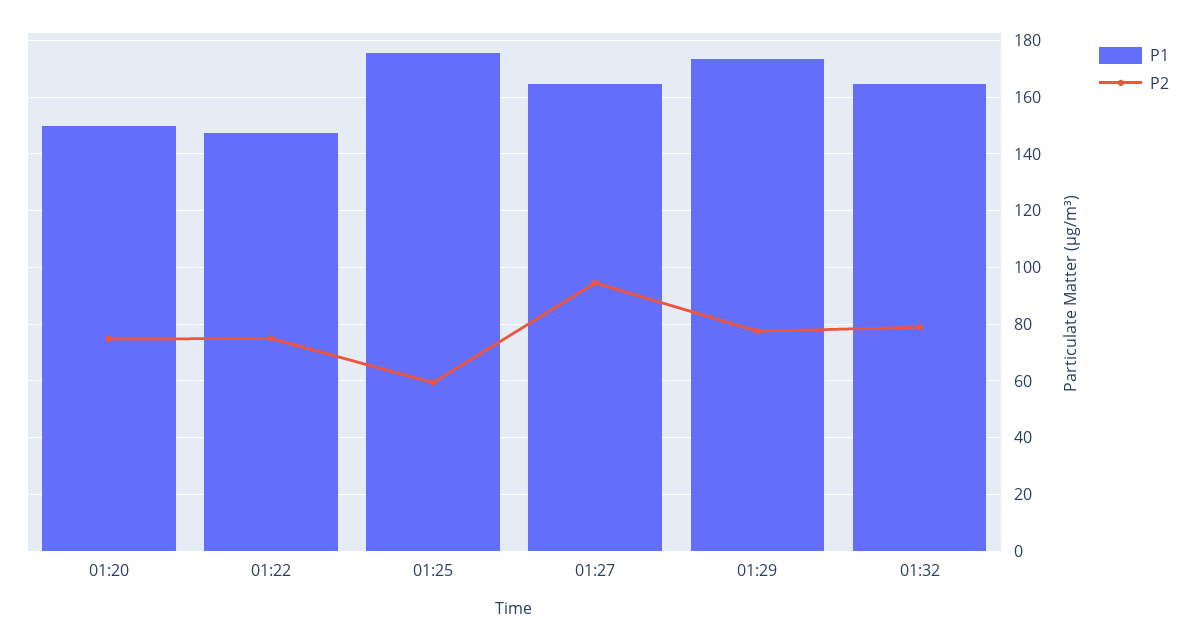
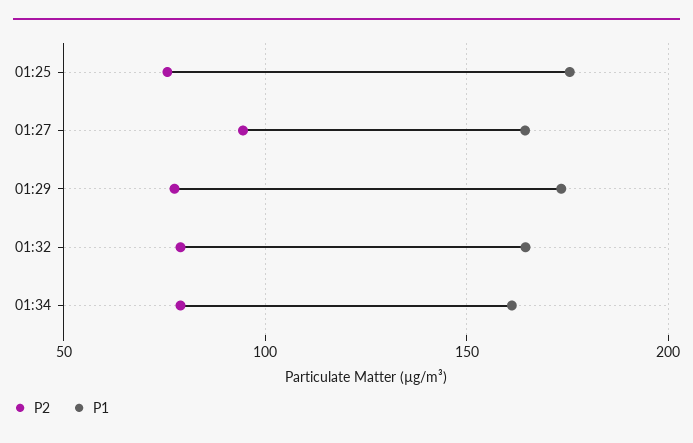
P1, 01:20: 150 -> none
P2, 01:20: 75 -> none
P1, 01:22: 147.5 -> none
P2, 01:22: 75 -> none
P2, 01:25: 60 -> 75
P2, 01:34: none -> 80
P1, 01:34: none -> 160

